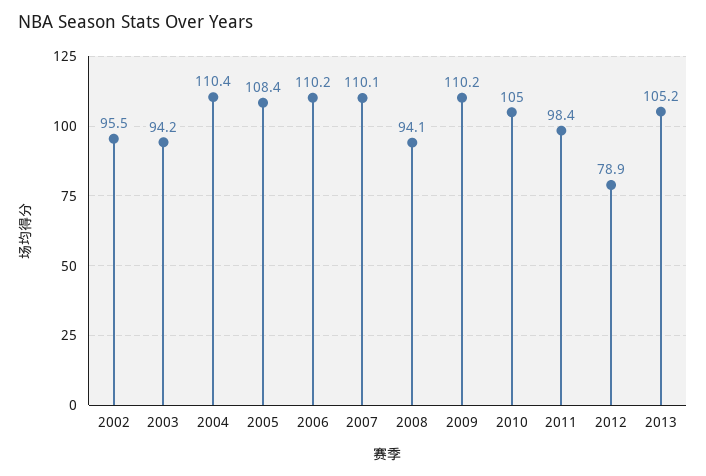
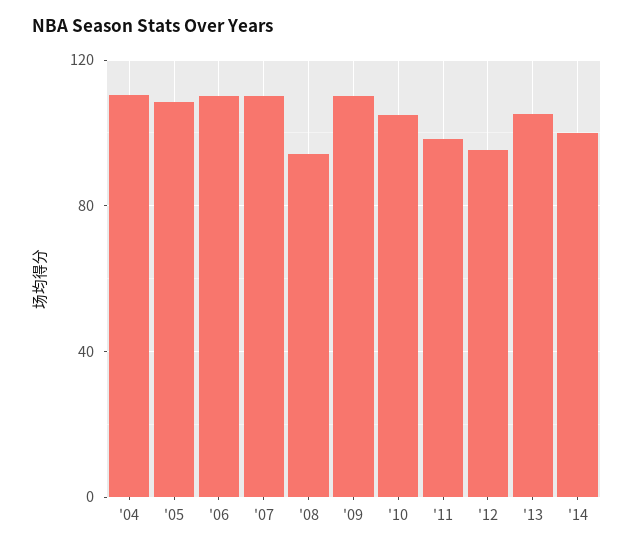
2002: 95.5 -> none
2003: 94.2 -> none
2012: 78.9 -> 95
'14: none -> 100

